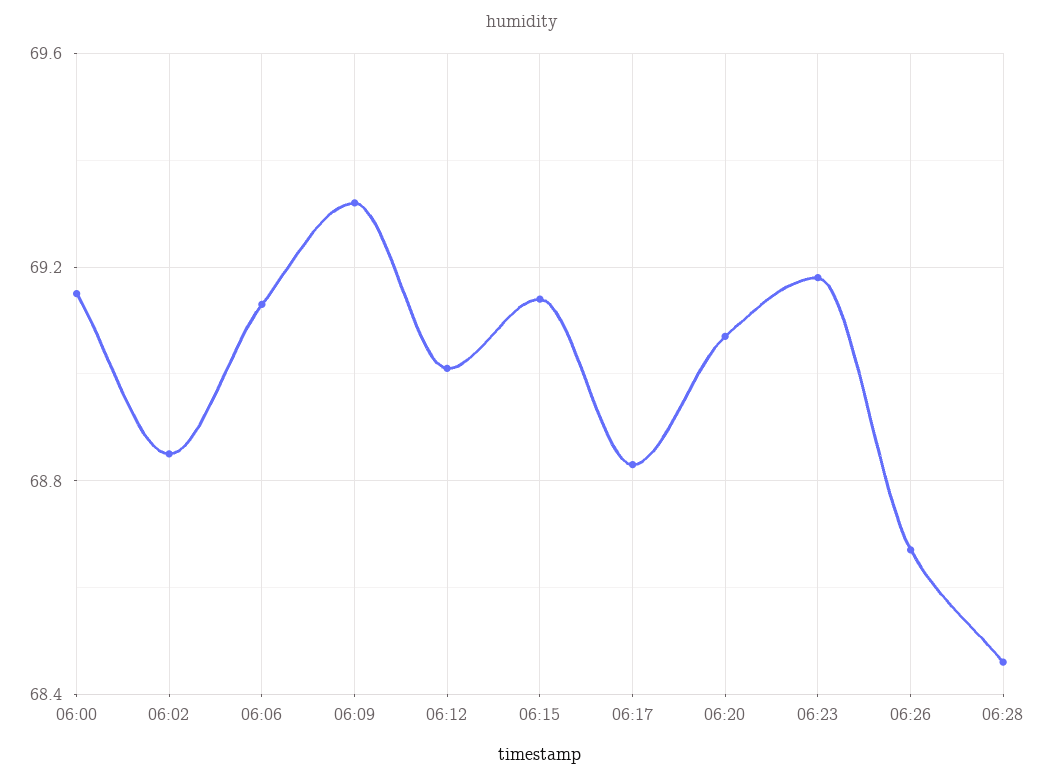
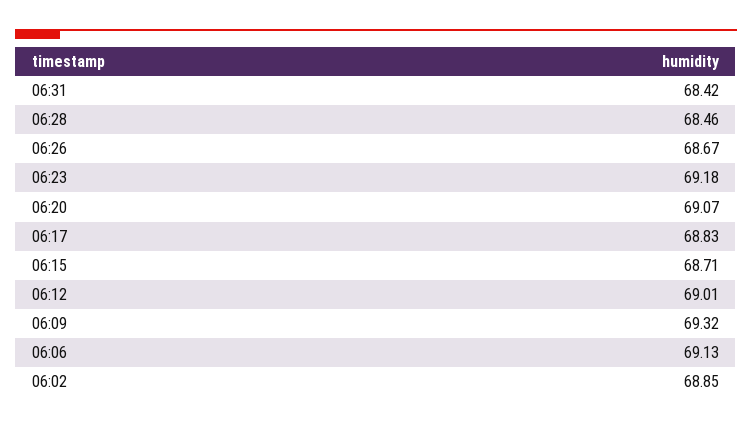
06:00: 69.15 -> none
06:15: 69.15 -> 68.71
06:31: none -> 68.42

